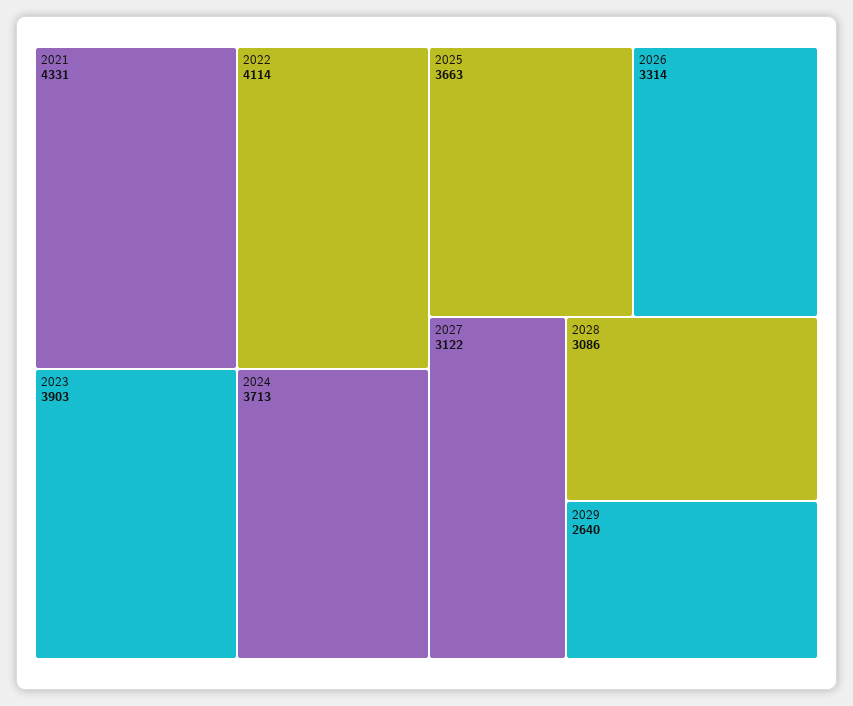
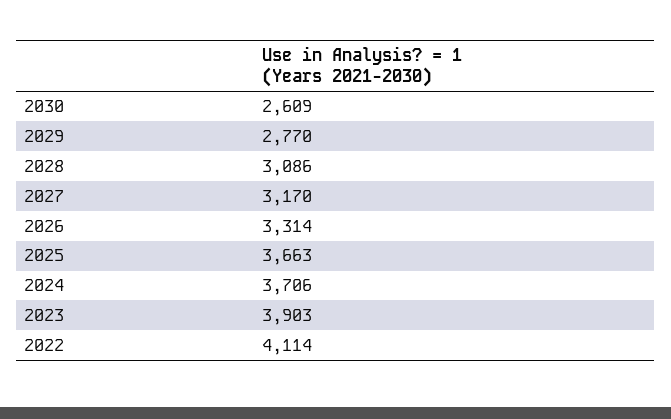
2021: 4331 -> none
2024: 3713 -> 3706
2027: 3122 -> 3170
2029: 2640 -> 2770
2030: none -> 2609

